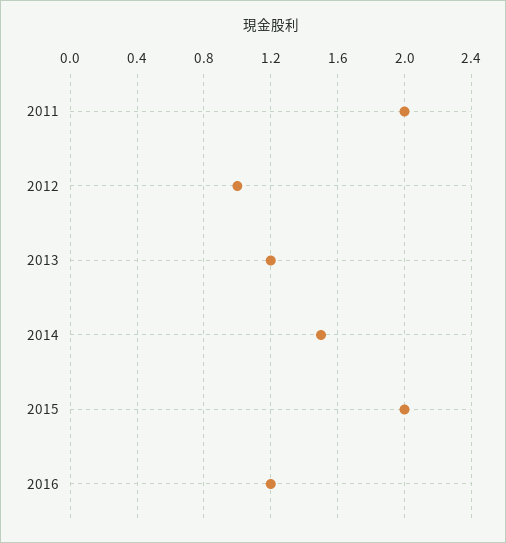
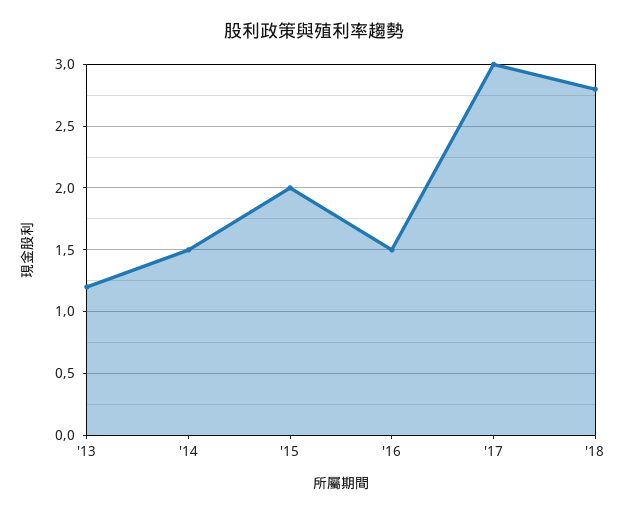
2011: 2 -> none
2012: 1 -> none
2016: 1.2 -> 1.5
'17: none -> 3
'18: none -> 2.8

